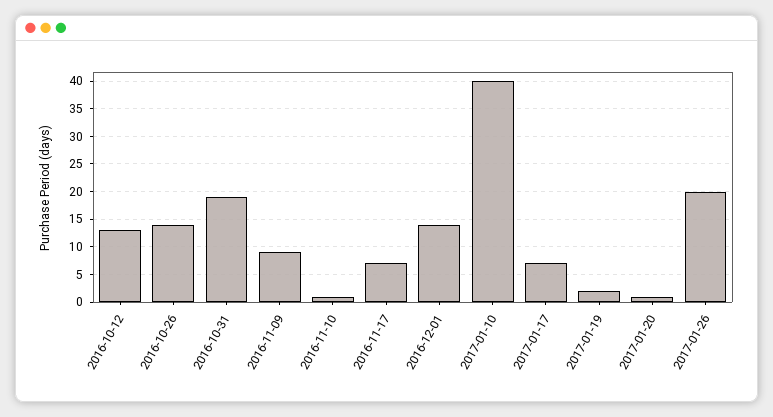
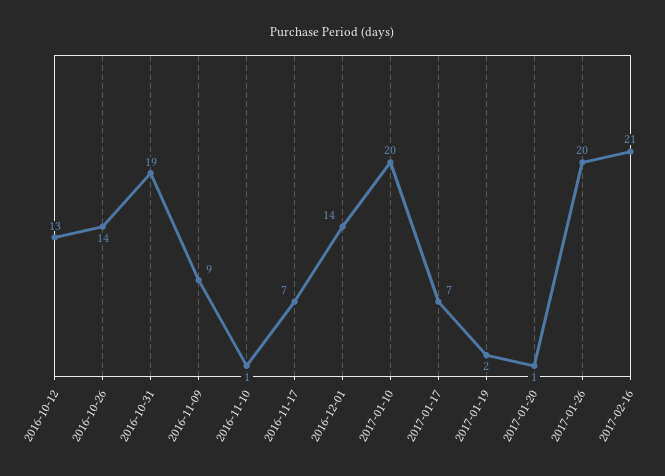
2017-01-10: 40 -> 20
2017-02-16: none -> 21

